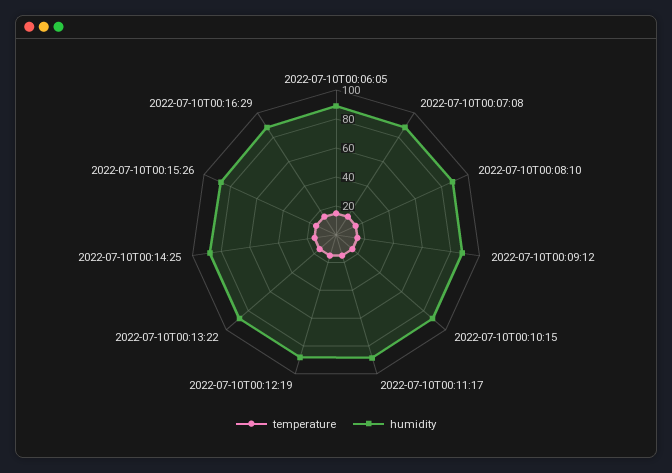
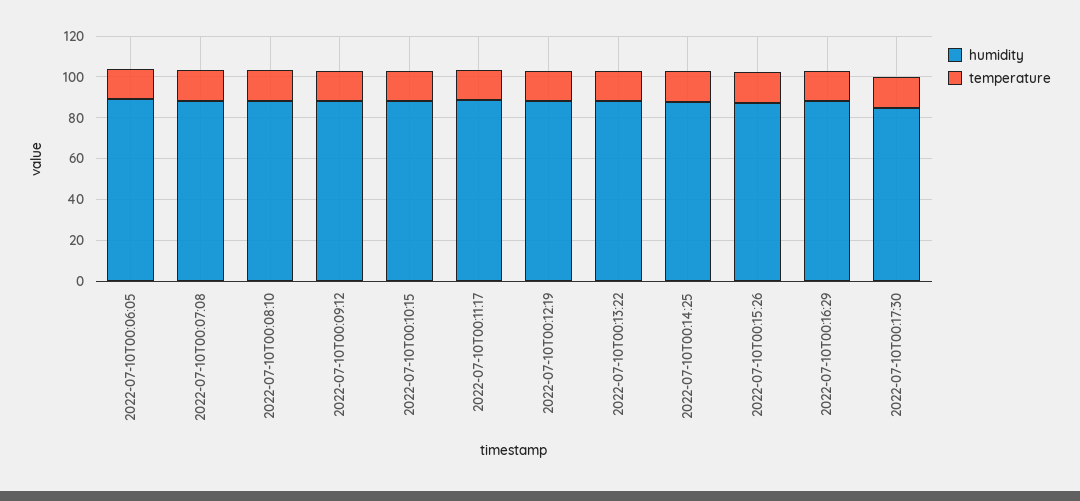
humidity, 2022-07-10T00:17:30: none -> 85
temperature, 2022-07-10T00:17:30: none -> 15

